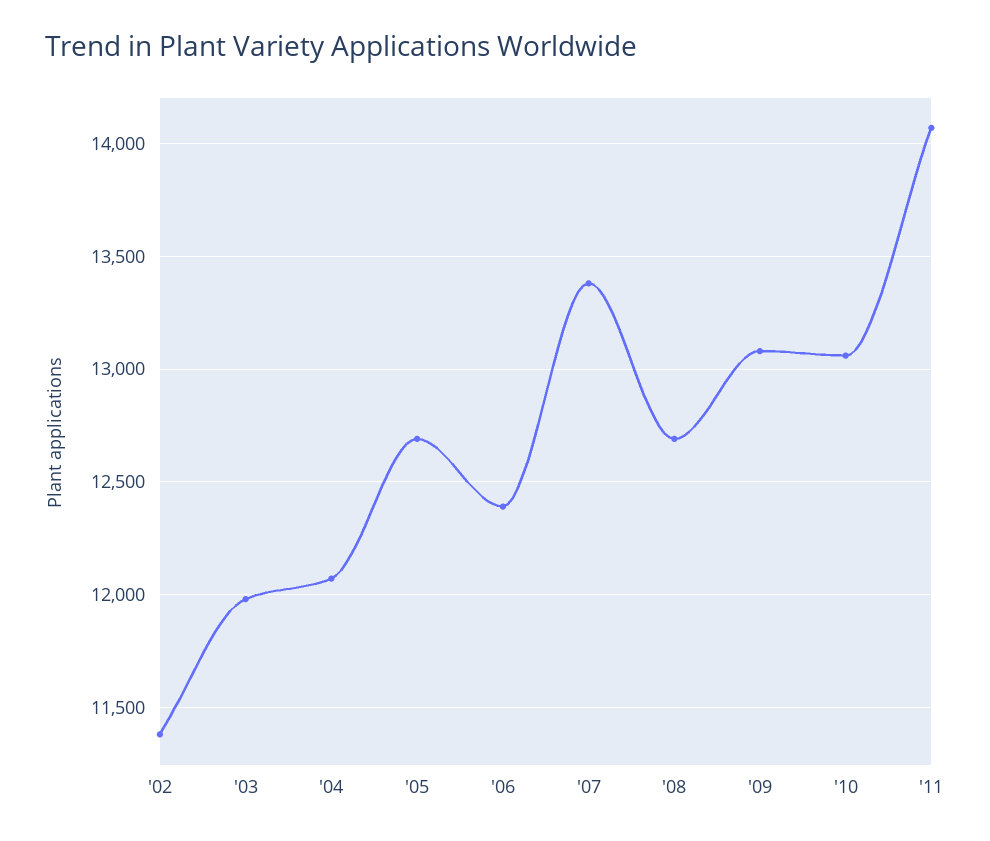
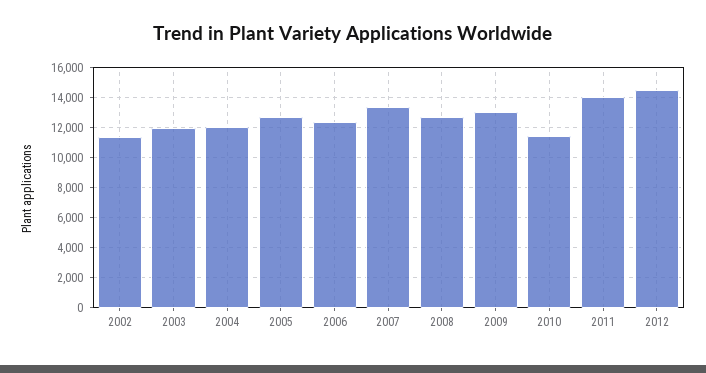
'10: 13050 -> 11500
2012: none -> 14500

